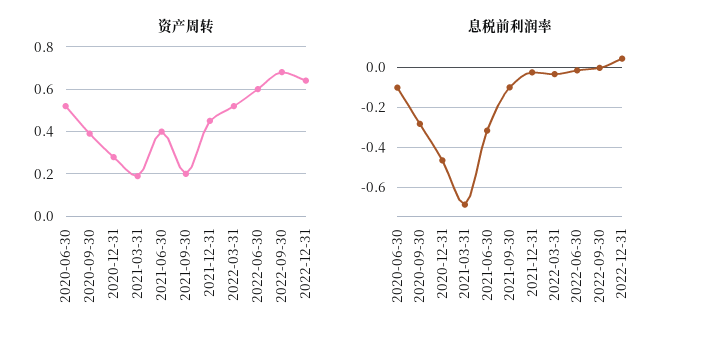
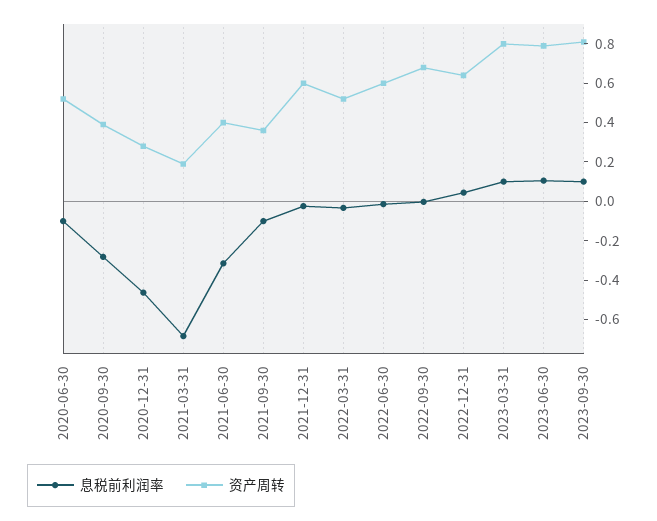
资产周转, 2021-09-30: 0.2 -> 0.35
资产周转, 2021-12-31: 0.45 -> 0.6
息税前利润率, 2023-03-31: none -> 0.1
资产周转, 2023-03-31: none -> 0.8
息税前利润率, 2023-06-30: none -> 0.1
资产周转, 2023-06-30: none -> 0.8
息税前利润率, 2023-09-30: none -> 0.1
资产周转, 2023-09-30: none -> 0.8

